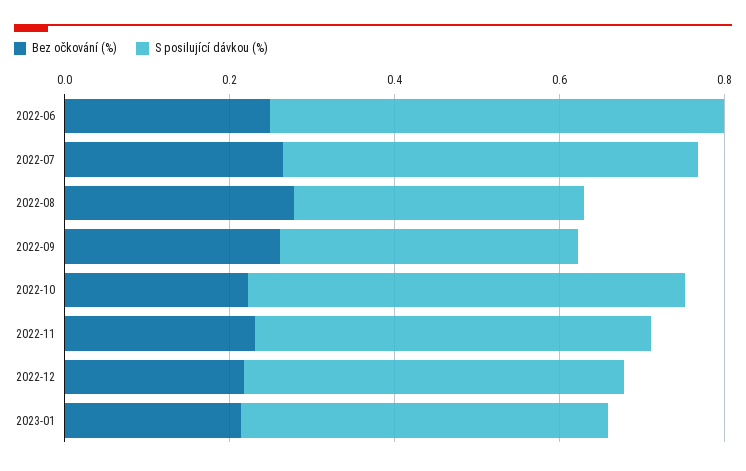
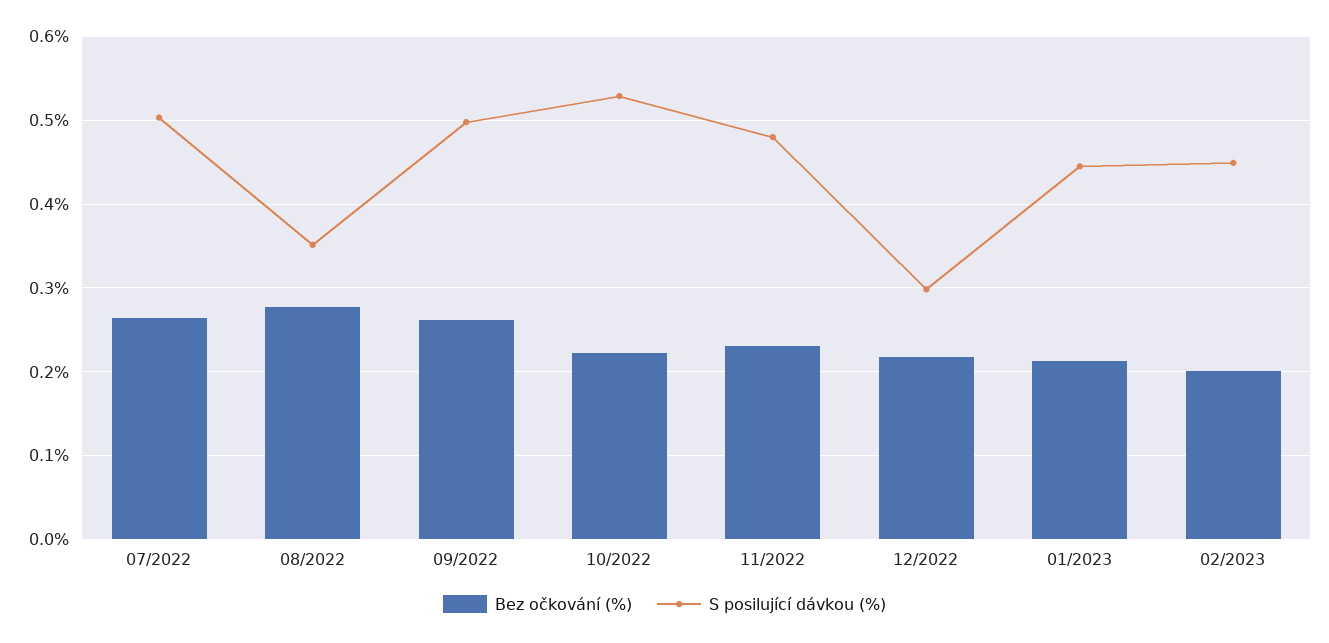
Bez očkování (%), 2022-06: 0.25 -> none
S posilující dávkou (%), 2022-06: 0.55 -> none
S posilující dávkou (%), 2022-09: 0.35 -> 0.5
S posilující dávkou (%), 2022-12: 0.45 -> 0.3
Bez očkování (%), 02/2023: none -> 0.2
S posilující dávkou (%), 02/2023: none -> 0.45

